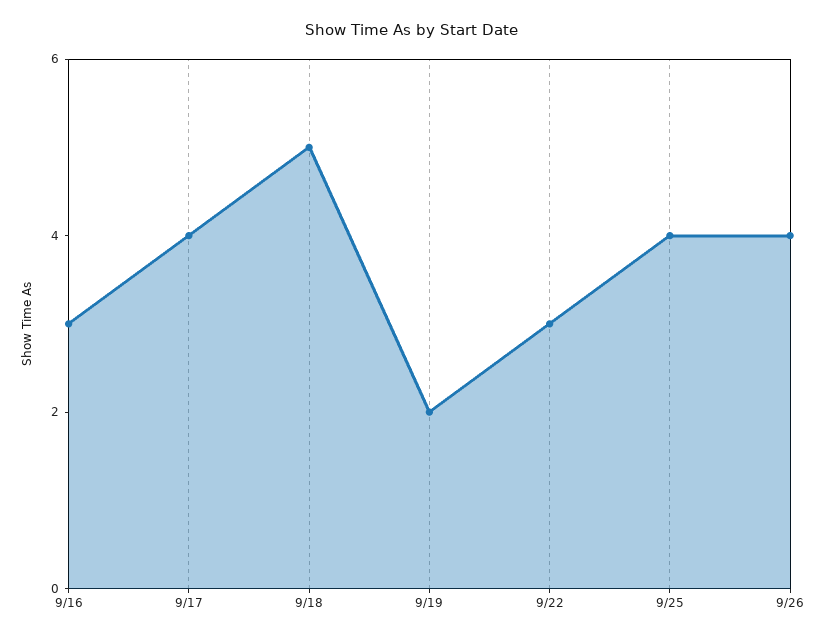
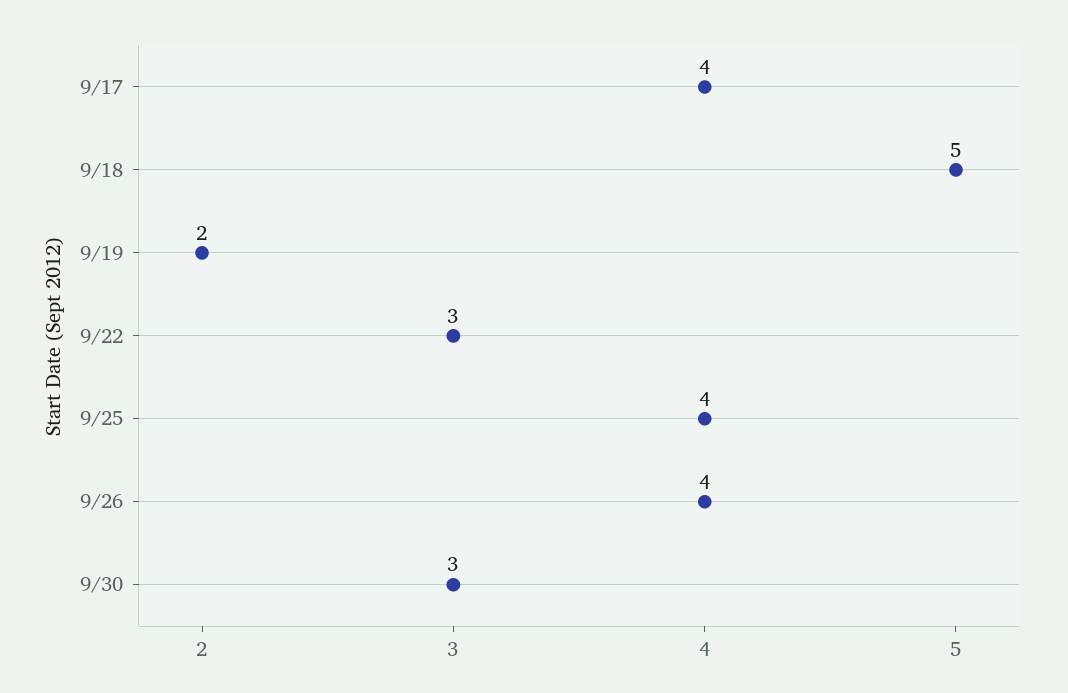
9/16: 3 -> none
9/30: none -> 3

